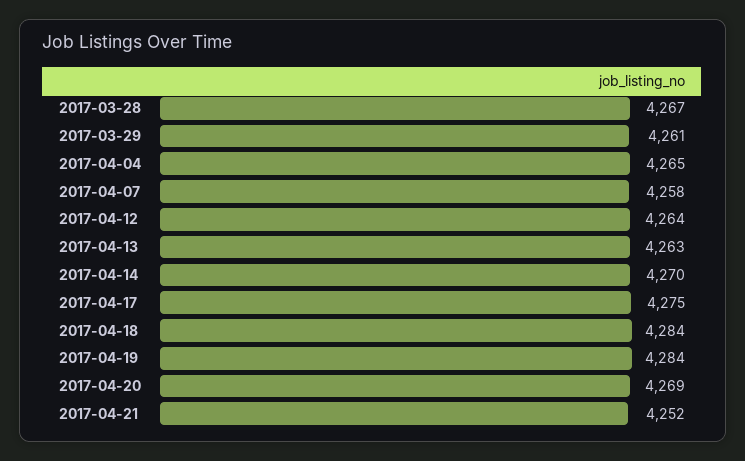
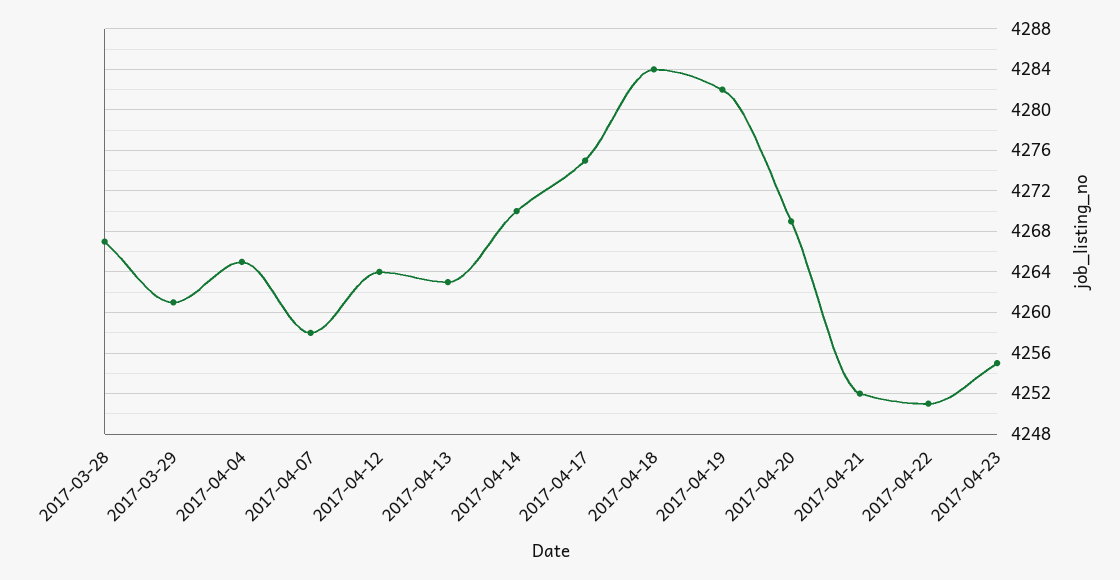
2017-04-19: 4284 -> 4282
2017-04-22: none -> 4251
2017-04-23: none -> 4255

